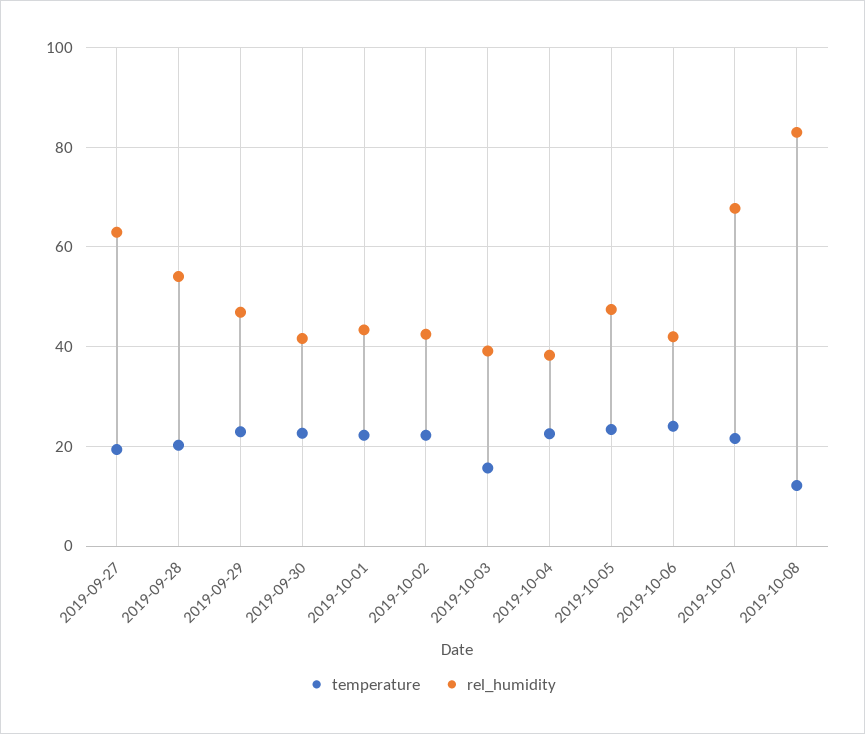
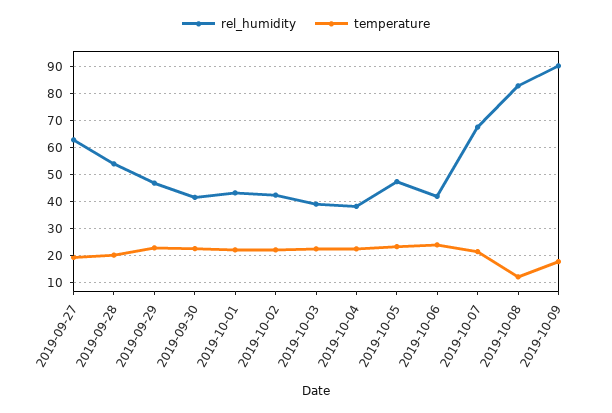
temperature, 2019-10-03: 16 -> 22.5
rel_humidity, 2019-10-09: none -> 90
temperature, 2019-10-09: none -> 17.5

